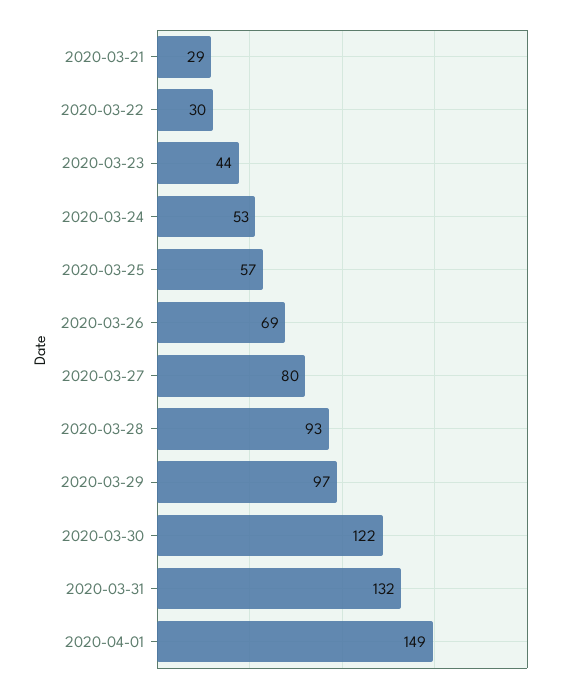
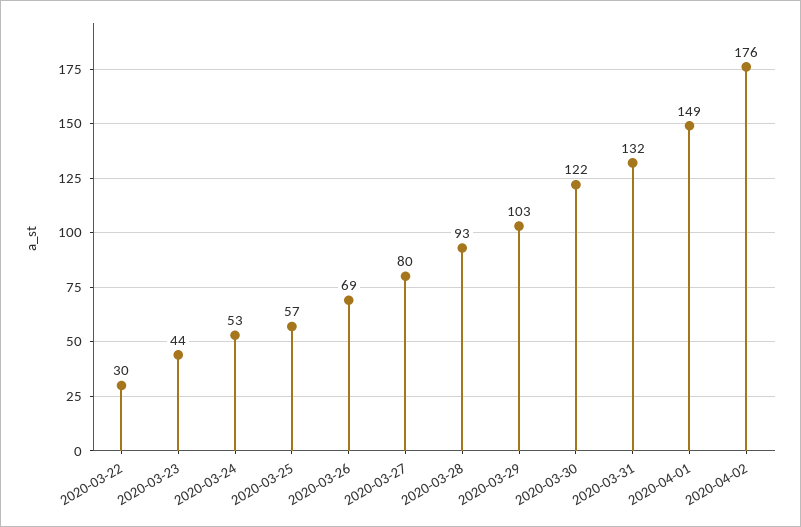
2020-03-21: 29 -> none
2020-03-29: 97 -> 103
2020-04-02: none -> 176

